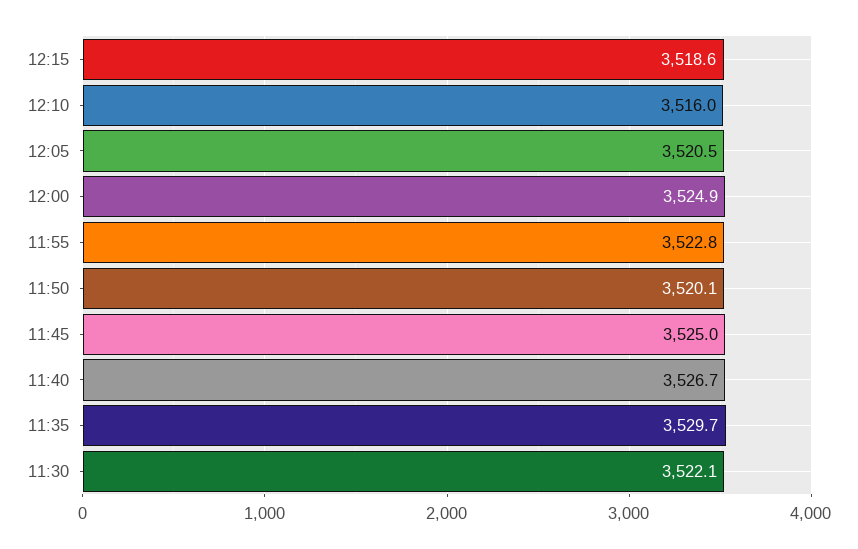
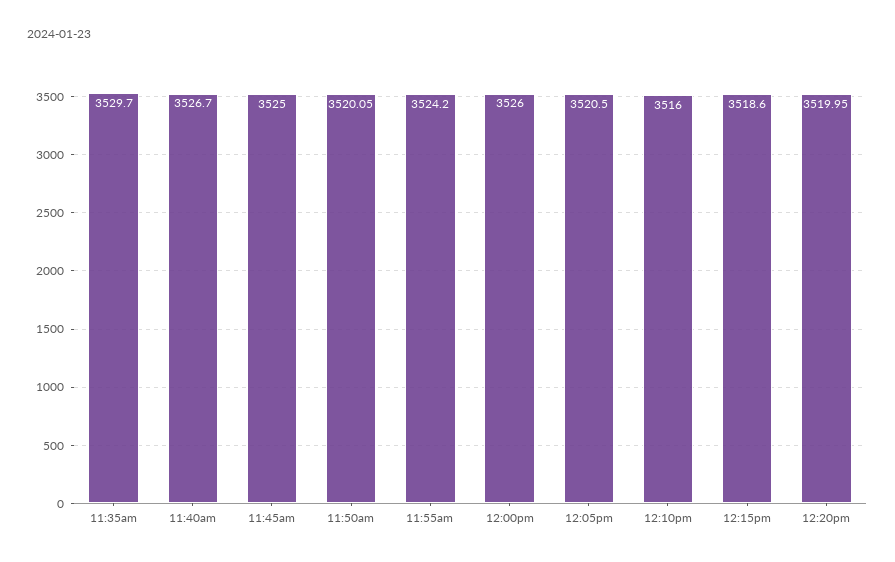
12:00: 3524.9 -> 3526
11:55: 3522.8 -> 3524.2
11:30: 3522.1 -> none
12:20pm: none -> 3519.95

